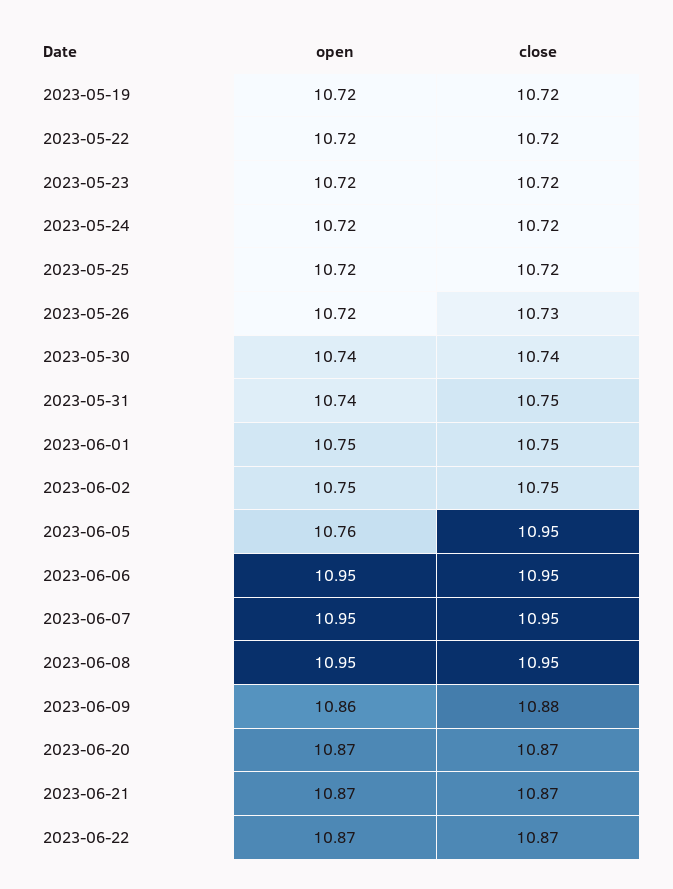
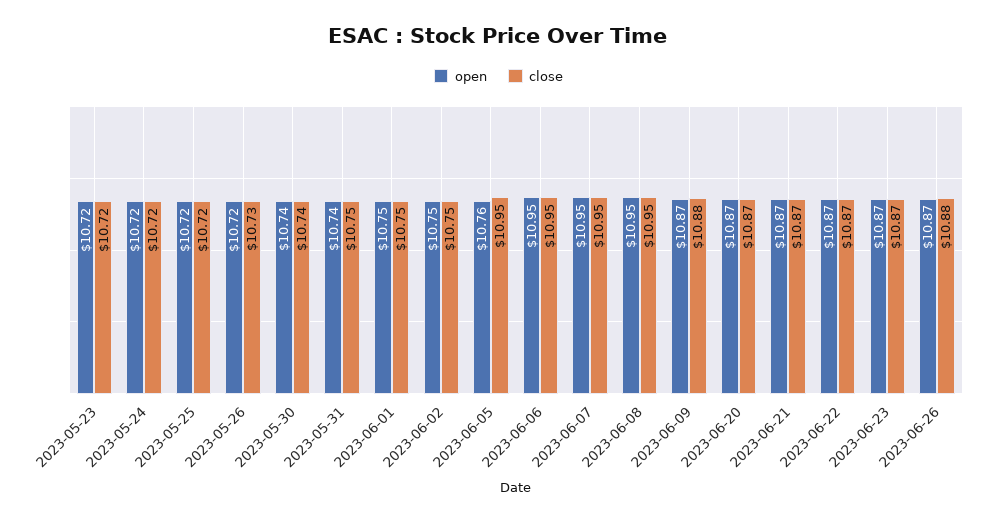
open, 2023-05-19: 10.72 -> none
close, 2023-05-19: 10.72 -> none
open, 2023-05-22: 10.72 -> none
close, 2023-05-22: 10.72 -> none
open, 2023-06-09: 10.86 -> 10.87
open, 2023-06-23: none -> 10.87
close, 2023-06-23: none -> 10.87
open, 2023-06-26: none -> 10.87
close, 2023-06-26: none -> 10.88

